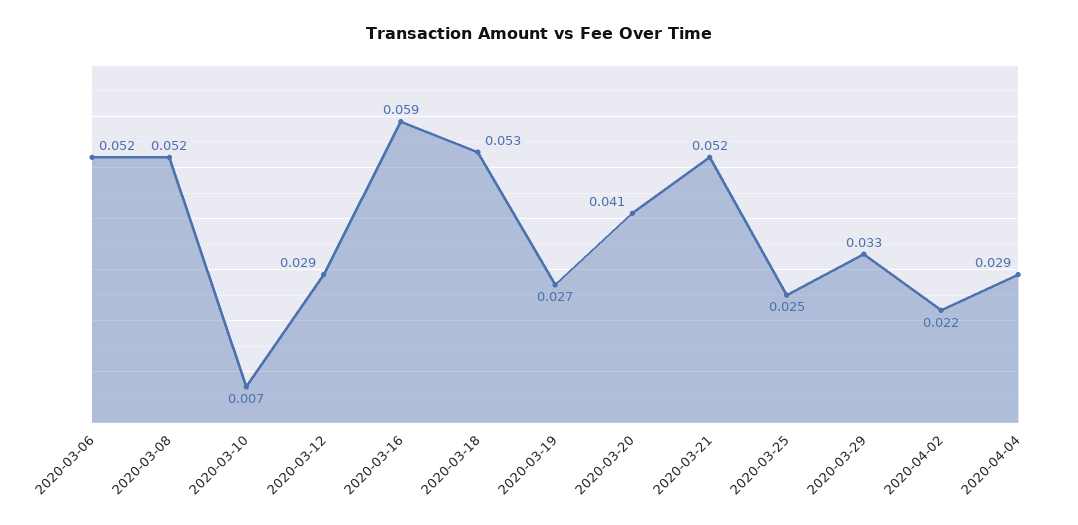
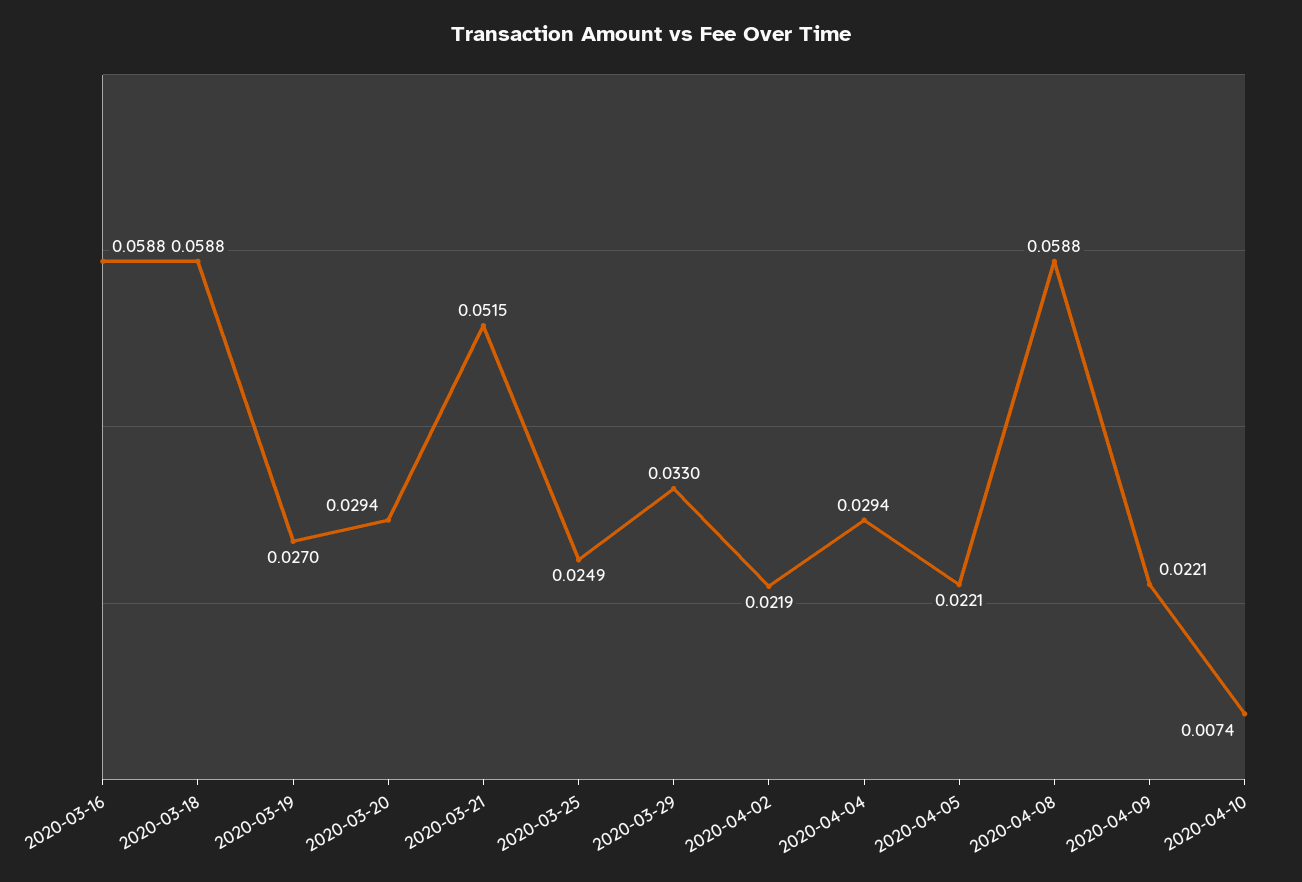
2020-03-06: 0.052 -> none
2020-03-08: 0.052 -> none
2020-03-10: 0.007 -> none
2020-03-12: 0.029 -> none
2020-03-18: 0.053 -> 0.0588
2020-03-20: 0.041 -> 0.0294
2020-04-05: none -> 0.0221
2020-04-08: none -> 0.0588
2020-04-09: none -> 0.0221
2020-04-10: none -> 0.0074

